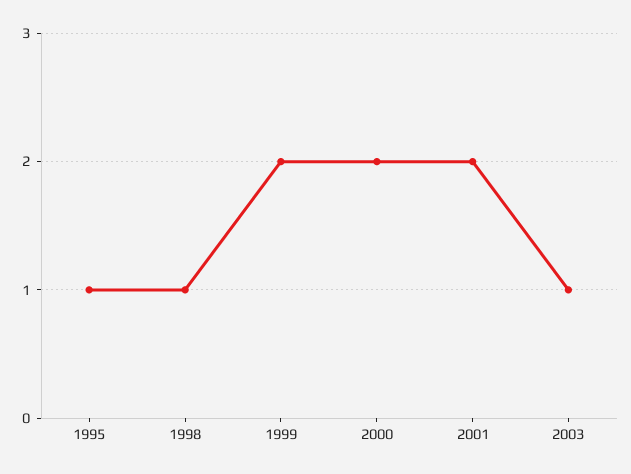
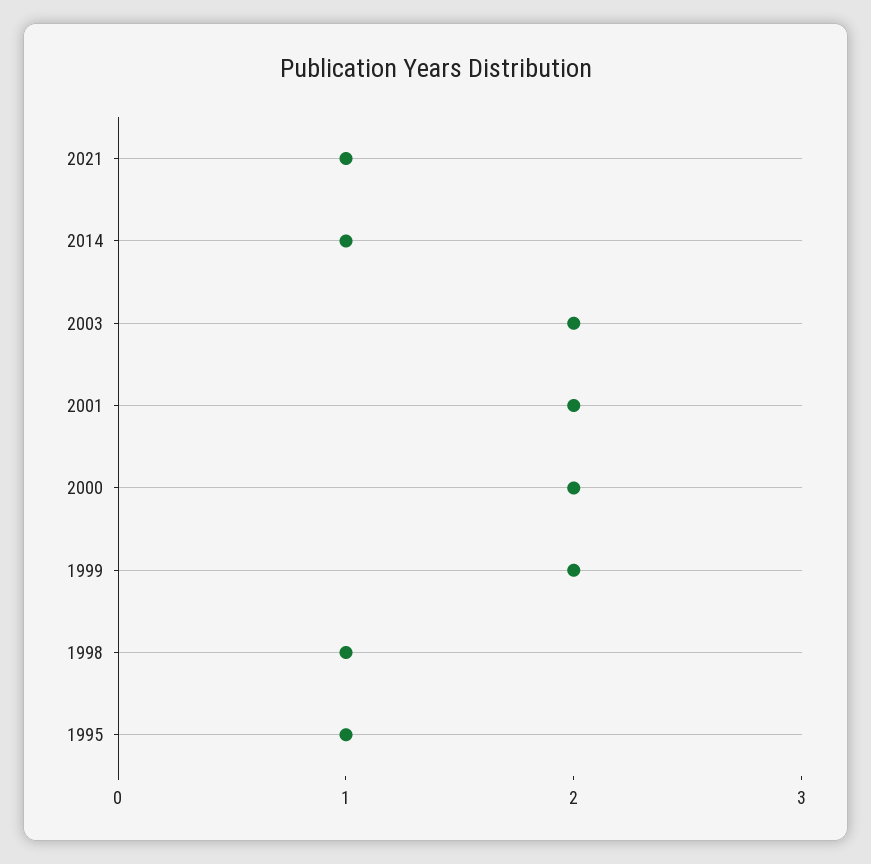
2003: 1 -> 2
2021: none -> 1
2014: none -> 1

